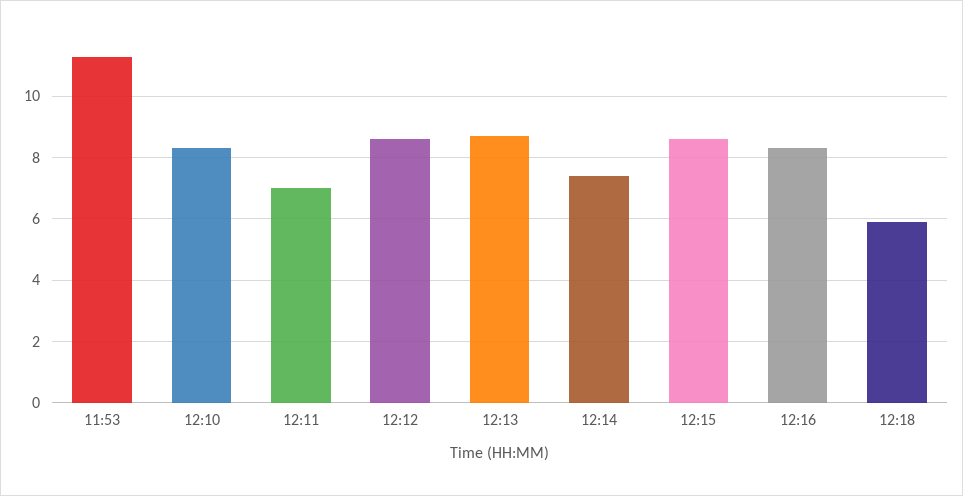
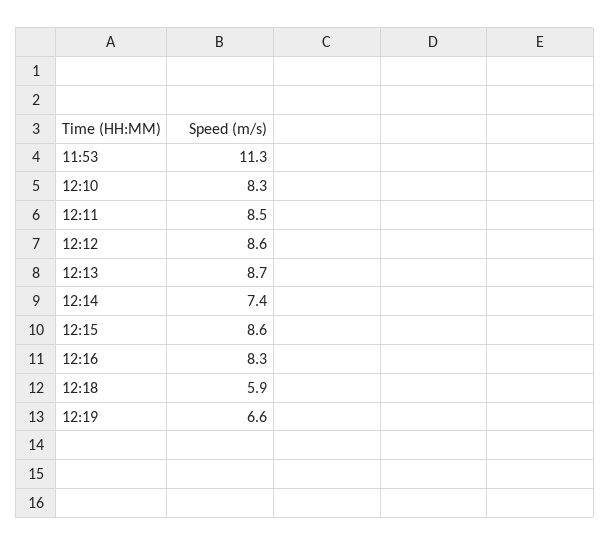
12:11: 7 -> 8.5
12:19: none -> 6.6

